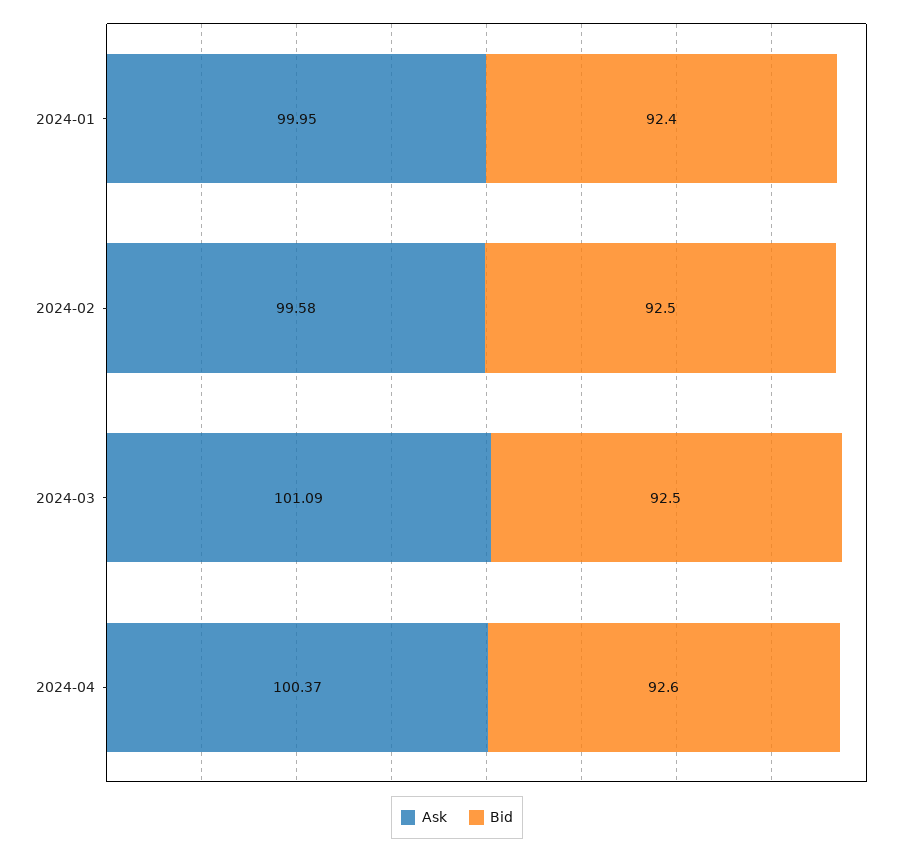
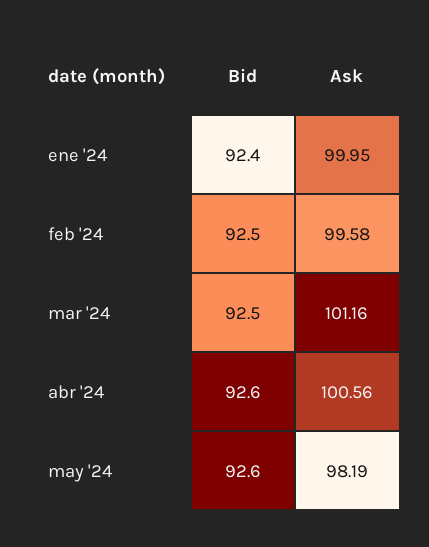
Ask, 2024-03: 101.09 -> 101.16
Ask, 2024-04: 100.37 -> 100.56
Bid, may '24: none -> 92.6
Ask, may '24: none -> 98.19

